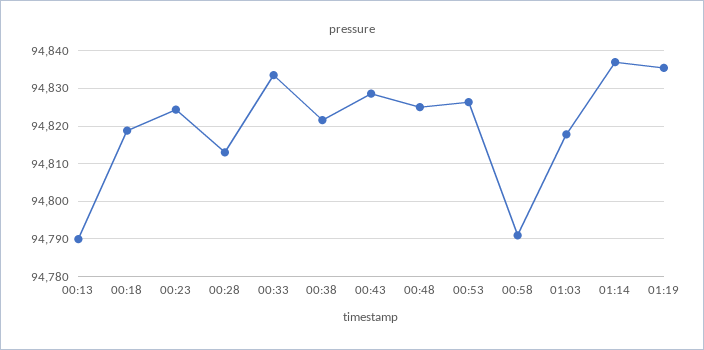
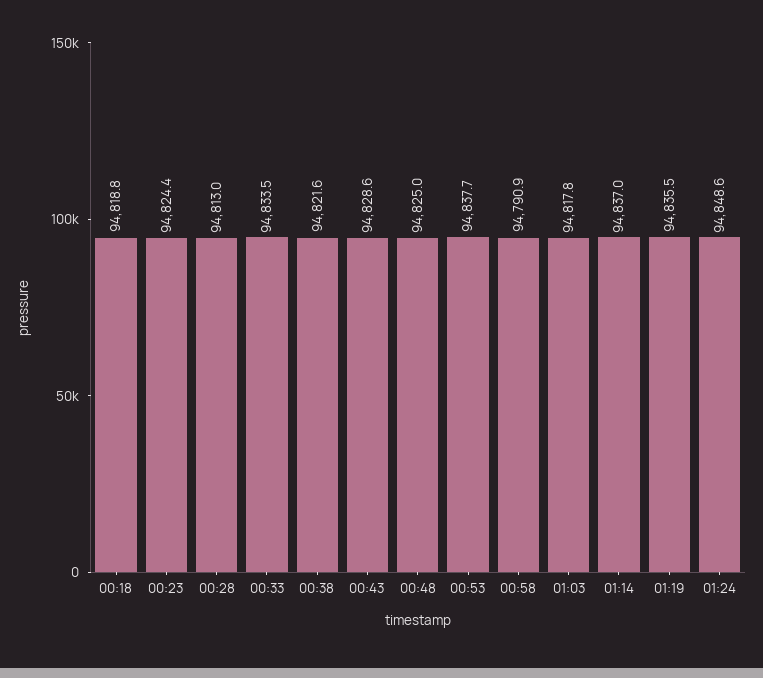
00:13: 94790 -> none
00:53: 94826 -> 94837.7
01:24: none -> 94848.6

